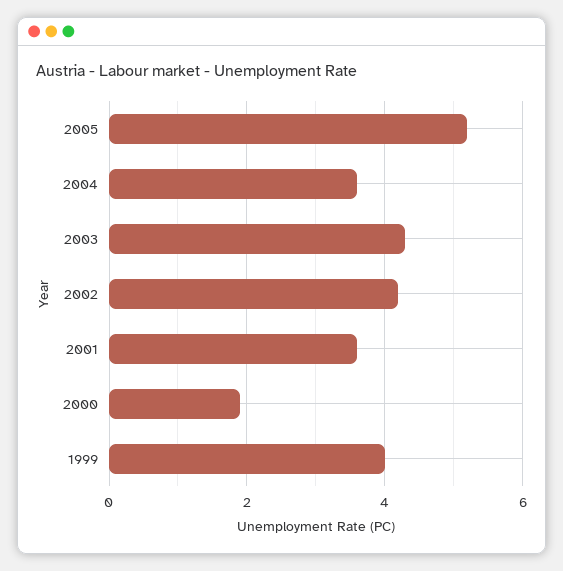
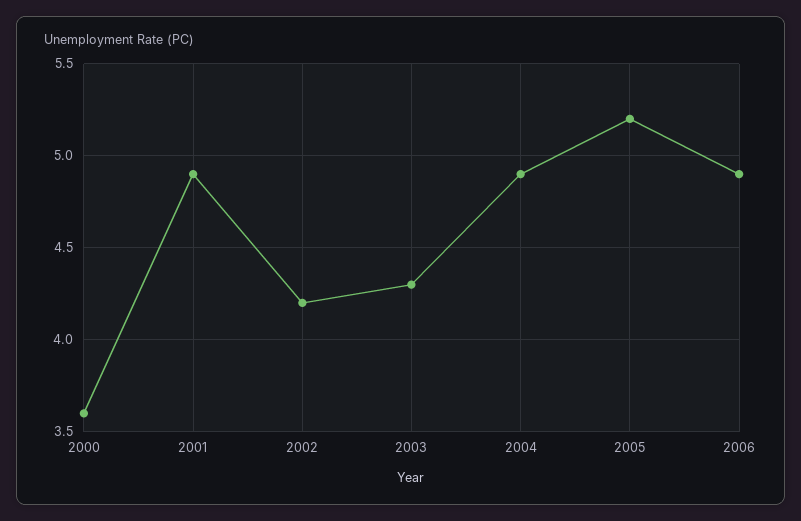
2004: 3.5 -> 4.9
2001: 3.5 -> 4.9
2000: 2 -> 3.6
1999: 4 -> none
2006: none -> 4.9

